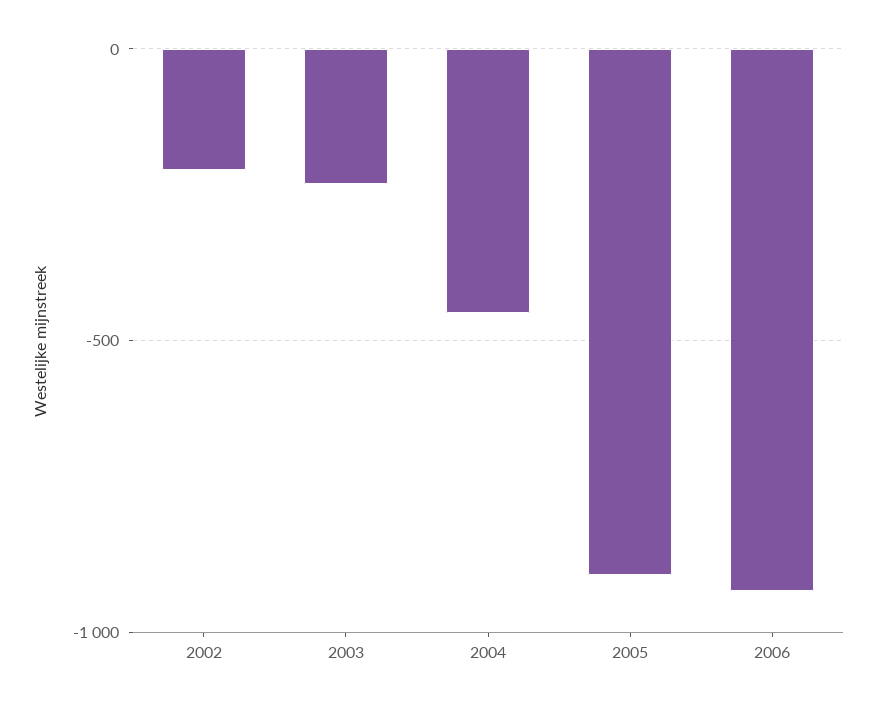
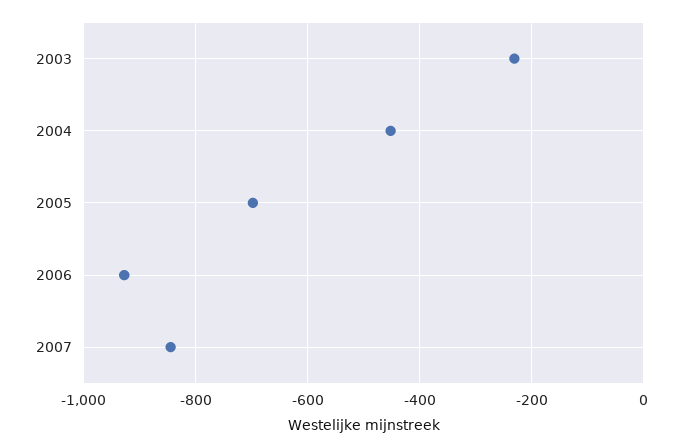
2002: -200 -> none
2005: -900 -> -700
2007: none -> -840

